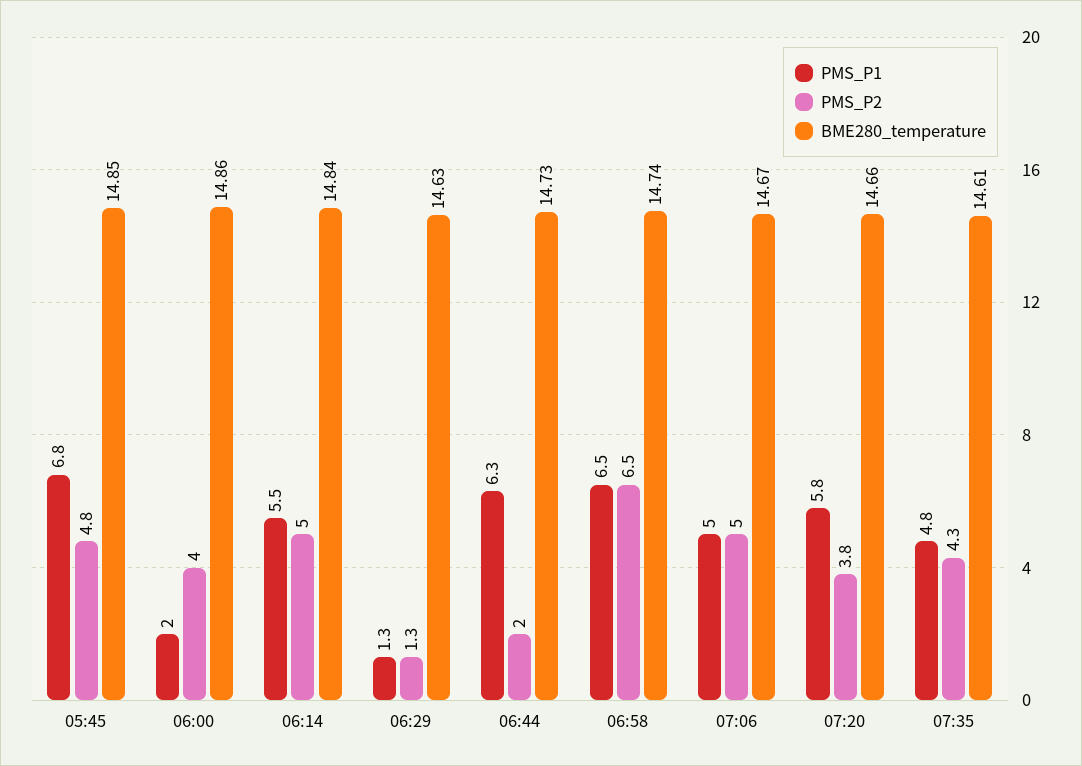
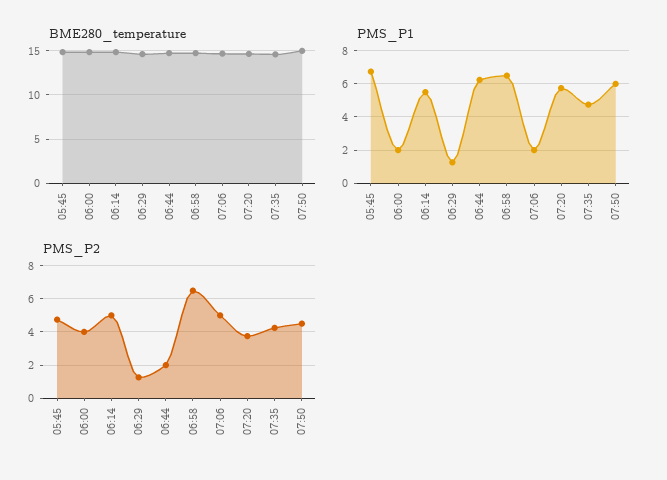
PMS_P1, 07:06: 5 -> 2
BME280_temperature, 07:50: none -> 15
PMS_P1, 07:50: none -> 6
PMS_P2, 07:50: none -> 4.5

